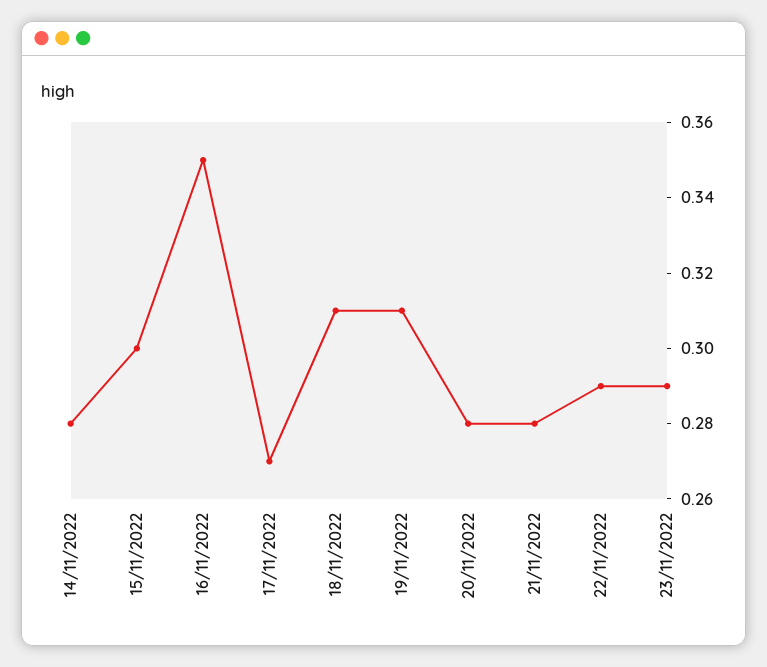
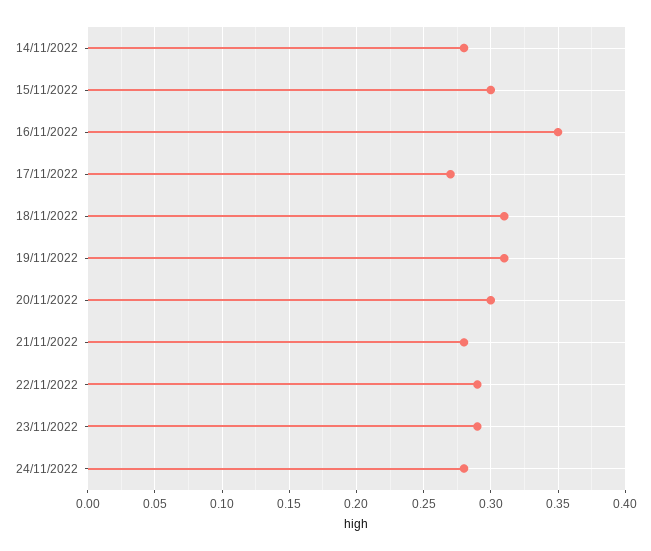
20/11/2022: 0.28 -> 0.3
24/11/2022: none -> 0.28

